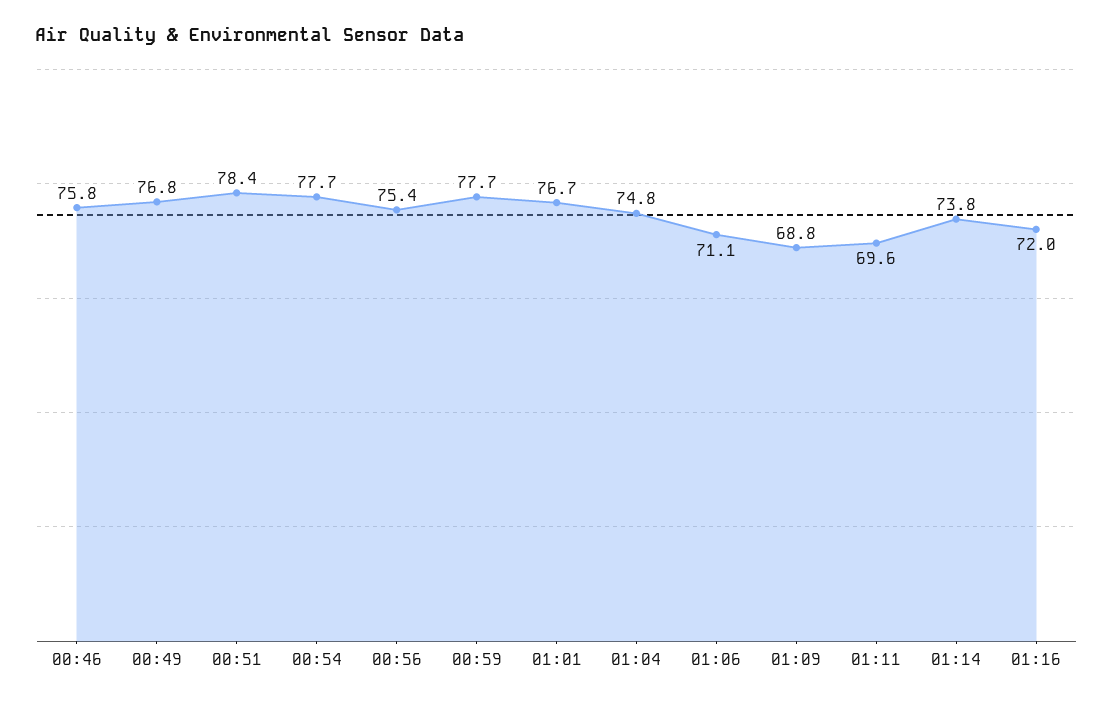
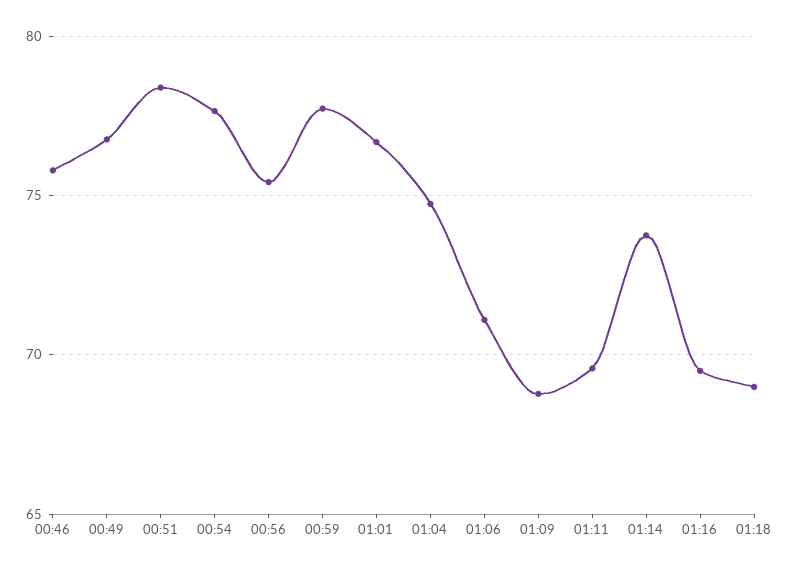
01:16: 72 -> 69.5
01:18: none -> 69

